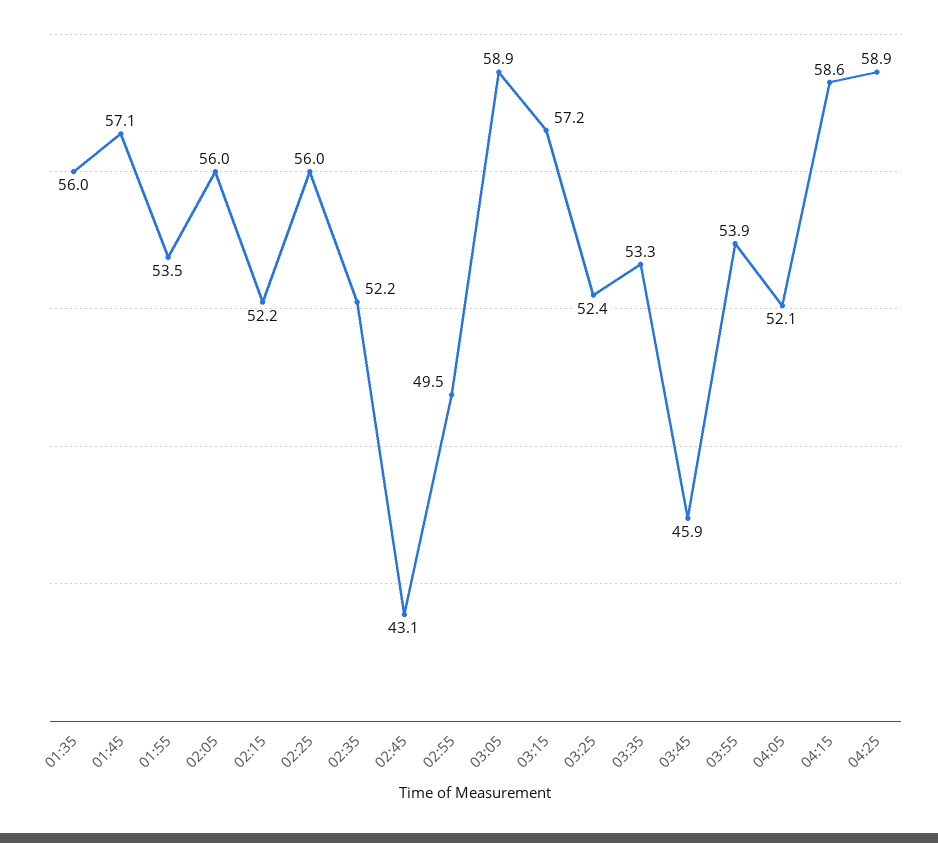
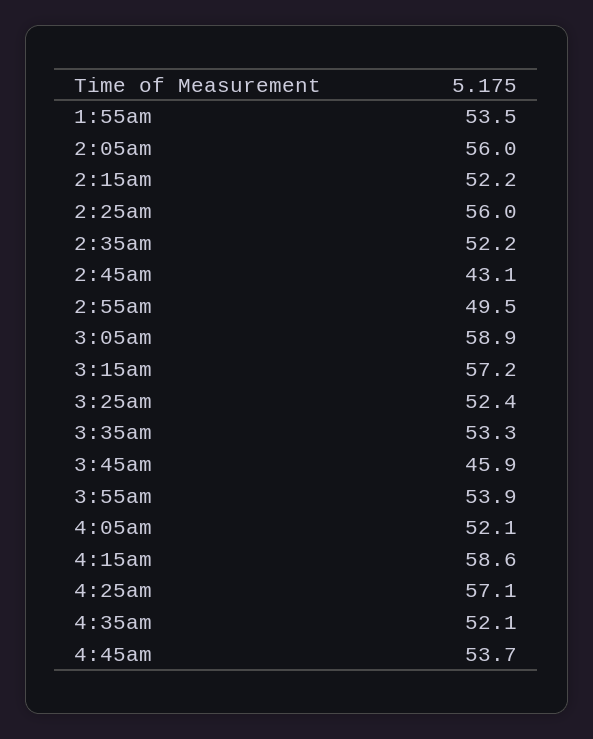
01:35: 56 -> none
01:45: 57.1 -> none
04:25: 58.9 -> 57.1
4:35am: none -> 52.1
4:45am: none -> 53.7

